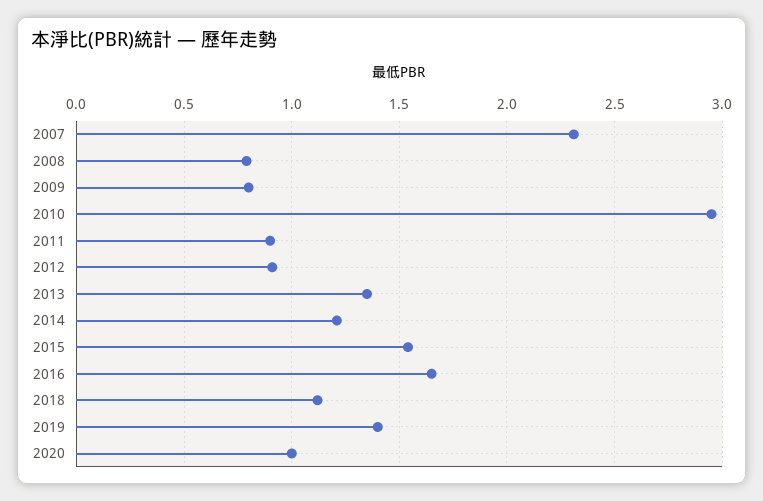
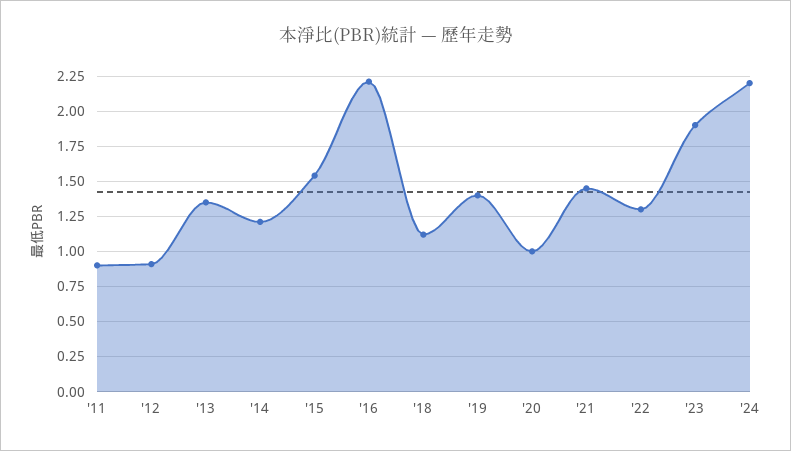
2007: 2.3 -> none
2008: 0.8 -> none
2009: 0.8 -> none
2010: 2.95 -> none
2016: 1.65 -> 2.2
'21: none -> 1.45
'22: none -> 1.3
'23: none -> 1.9
'24: none -> 2.2

